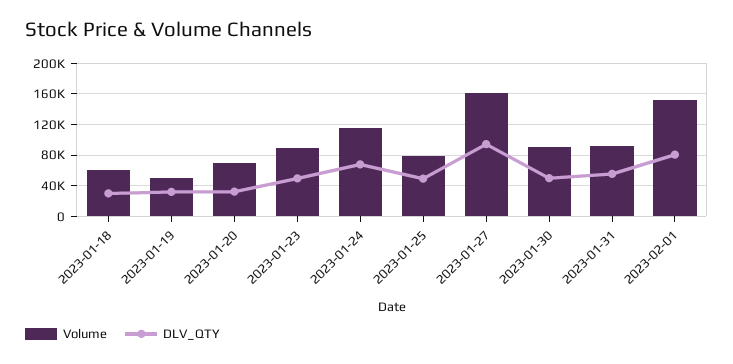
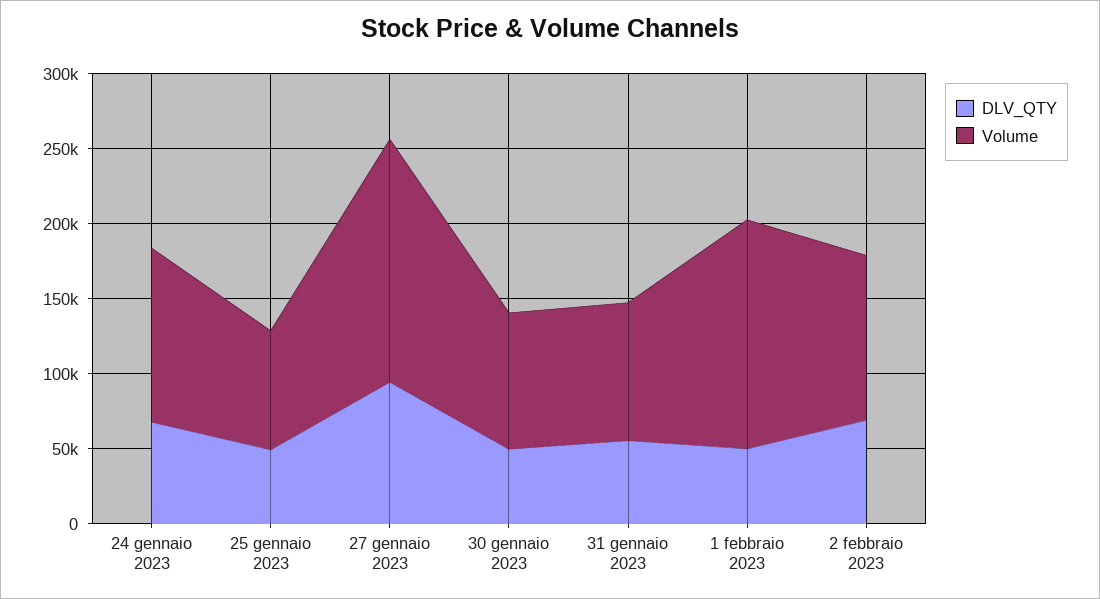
Volume, 2023-01-18: 60000 -> none
DLV_QTY, 2023-01-18: 30000 -> none
Volume, 2023-01-19: 50000 -> none
DLV_QTY, 2023-01-19: 30000 -> none
Volume, 2023-01-20: 70000 -> none
DLV_QTY, 2023-01-20: 30000 -> none
Volume, 2023-01-23: 90000 -> none
DLV_QTY, 2023-01-23: 50000 -> none
DLV_QTY, 2023-02-01: 80000 -> 50000
DLV_QTY, 2 febbraio 2023: none -> 70000
Volume, 2 febbraio 2023: none -> 110000

